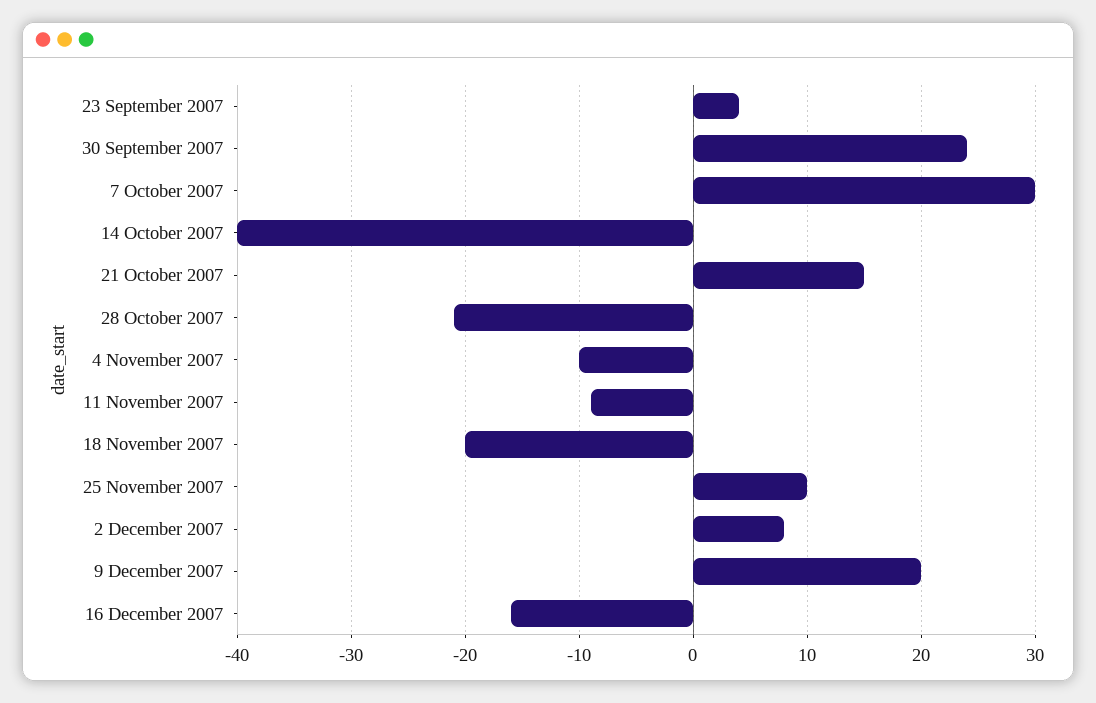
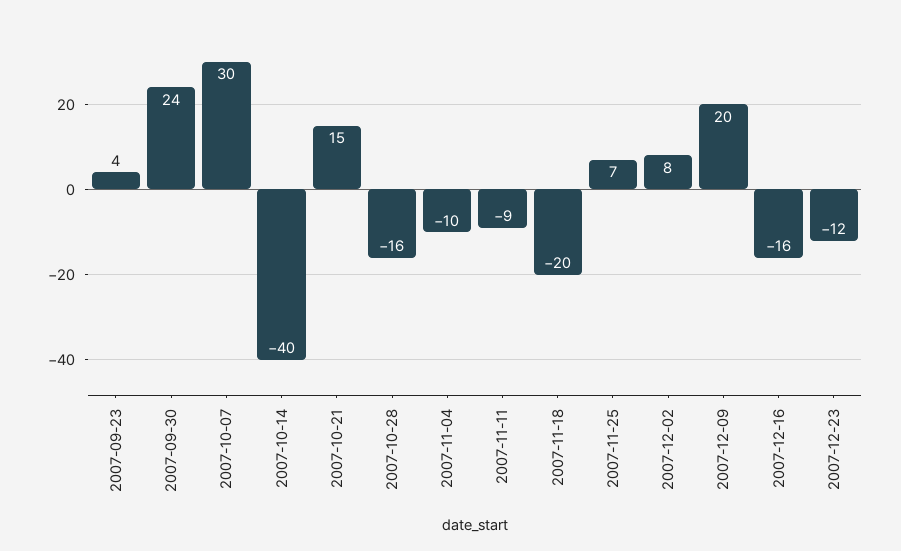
28 October 2007: -21 -> -16
25 November 2007: 10 -> 7
2007-12-23: none -> -12

